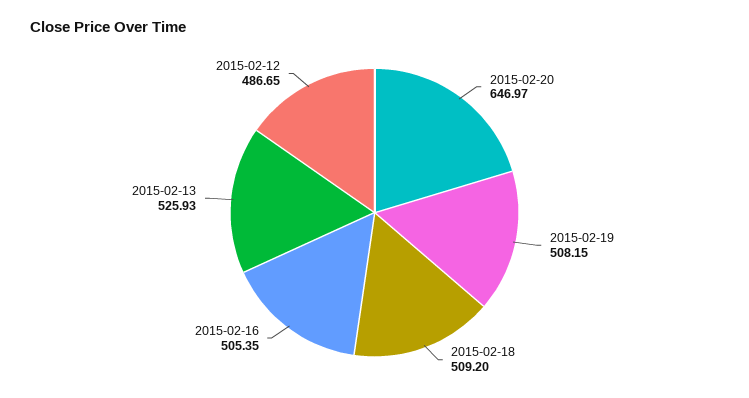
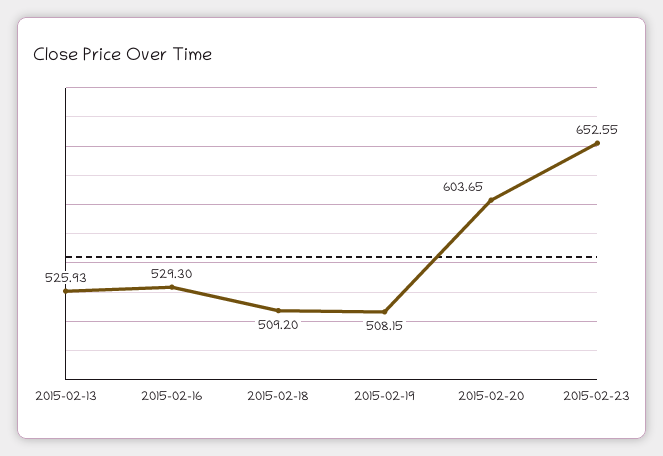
2015-02-20: 646.97 -> 603.65
2015-02-16: 505.35 -> 529.3
2015-02-12: 486.65 -> none
2015-02-23: none -> 652.55

